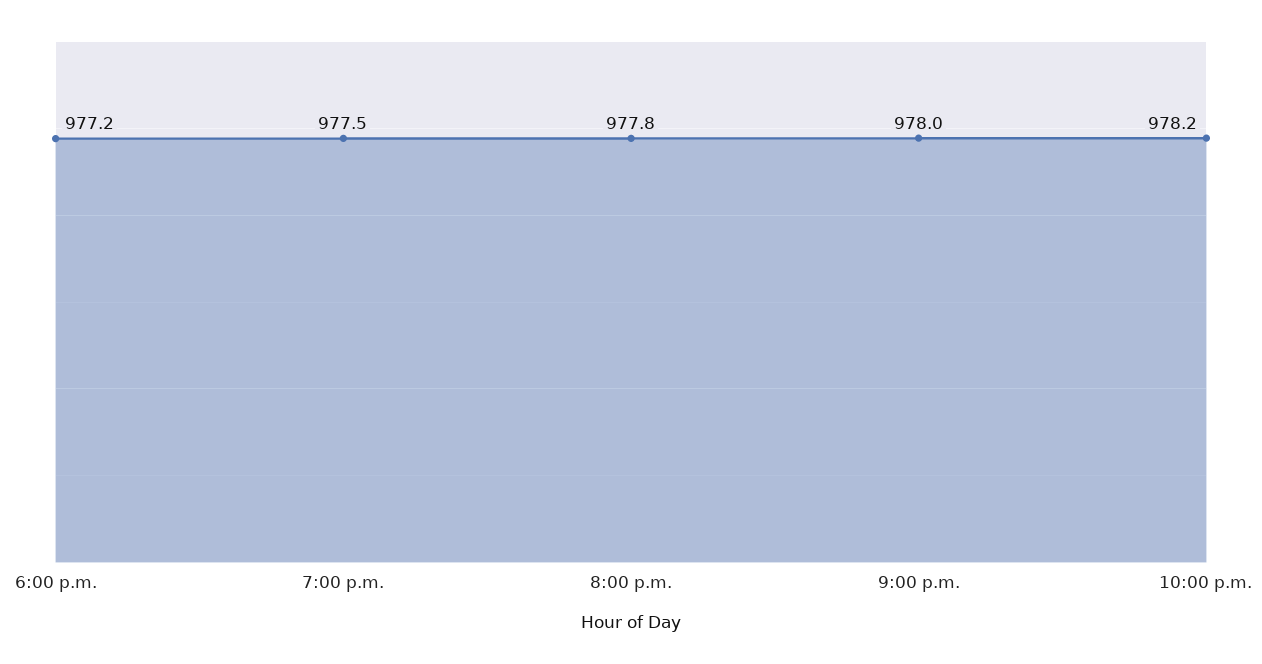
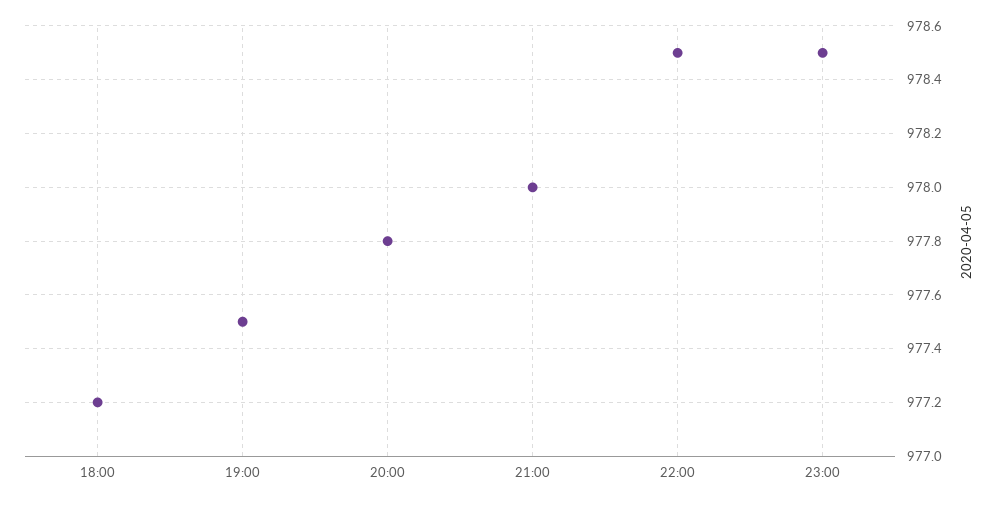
10:00 p.m.: 978.2 -> 978.5
23:00: none -> 978.5

